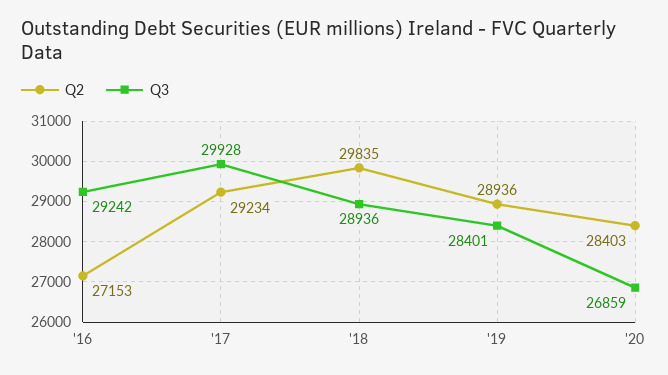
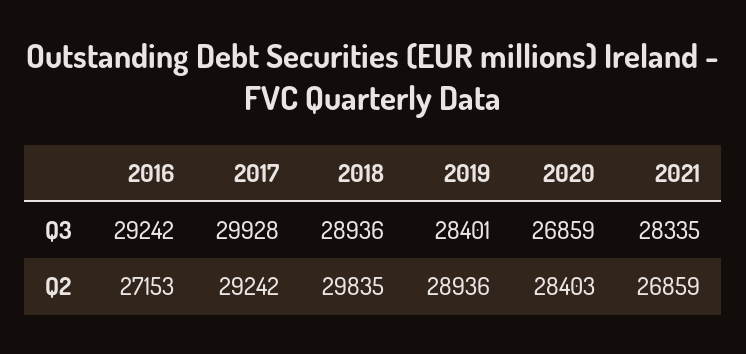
Q2, '17: 29234 -> 29242
Q3, 2021: none -> 28335
Q2, 2021: none -> 26859

